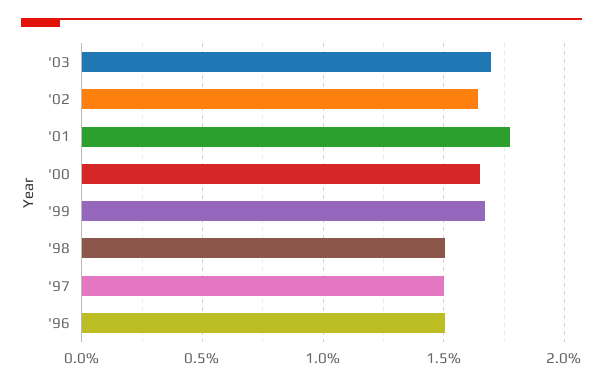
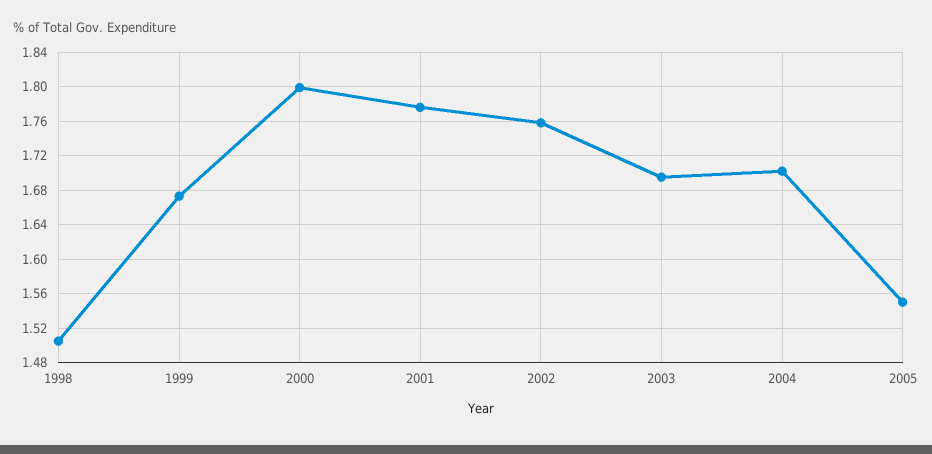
'02: 1.65 -> 1.76
'00: 1.65 -> 1.8
'97: 1.5 -> none
'96: 1.5 -> none
2004: none -> 1.7
2005: none -> 1.55

